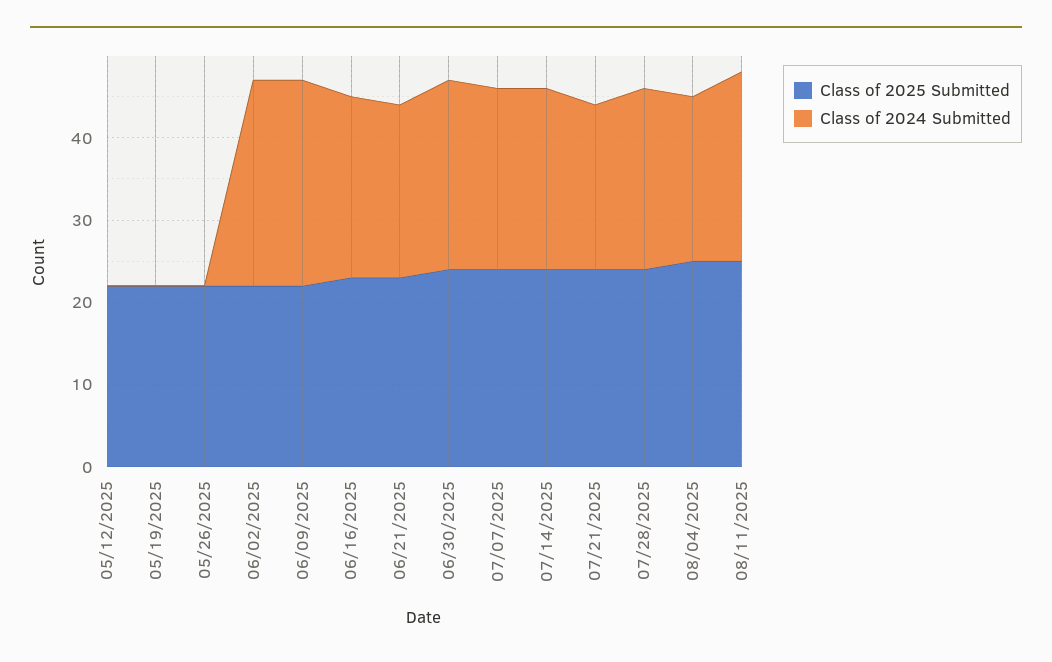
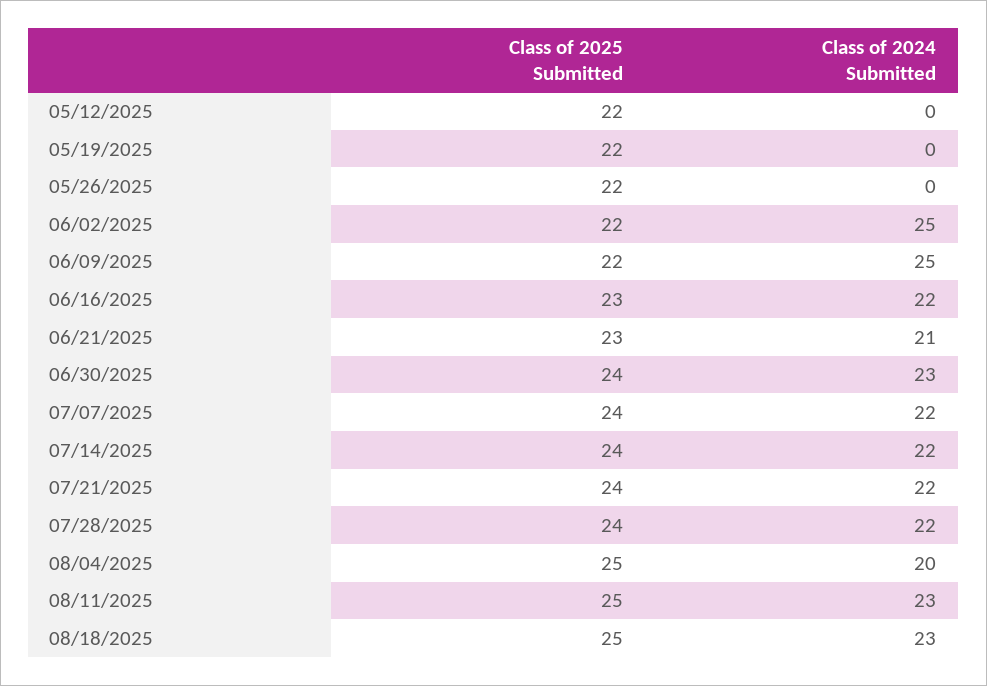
Class of 2024 Submitted, 07/21/2025: 20 -> 22
Class of 2025 Submitted, 08/18/2025: none -> 25
Class of 2024 Submitted, 08/18/2025: none -> 23

